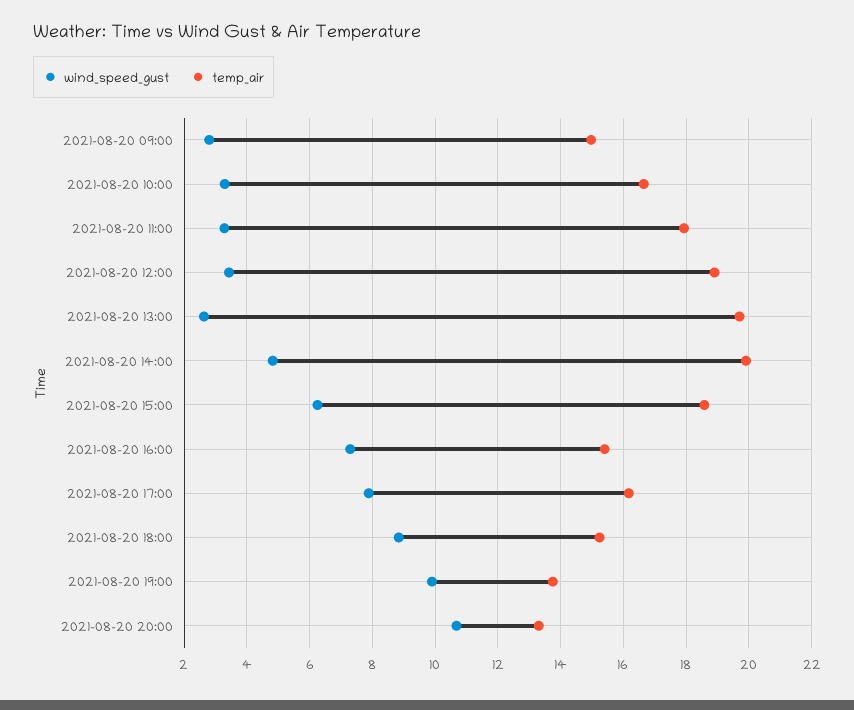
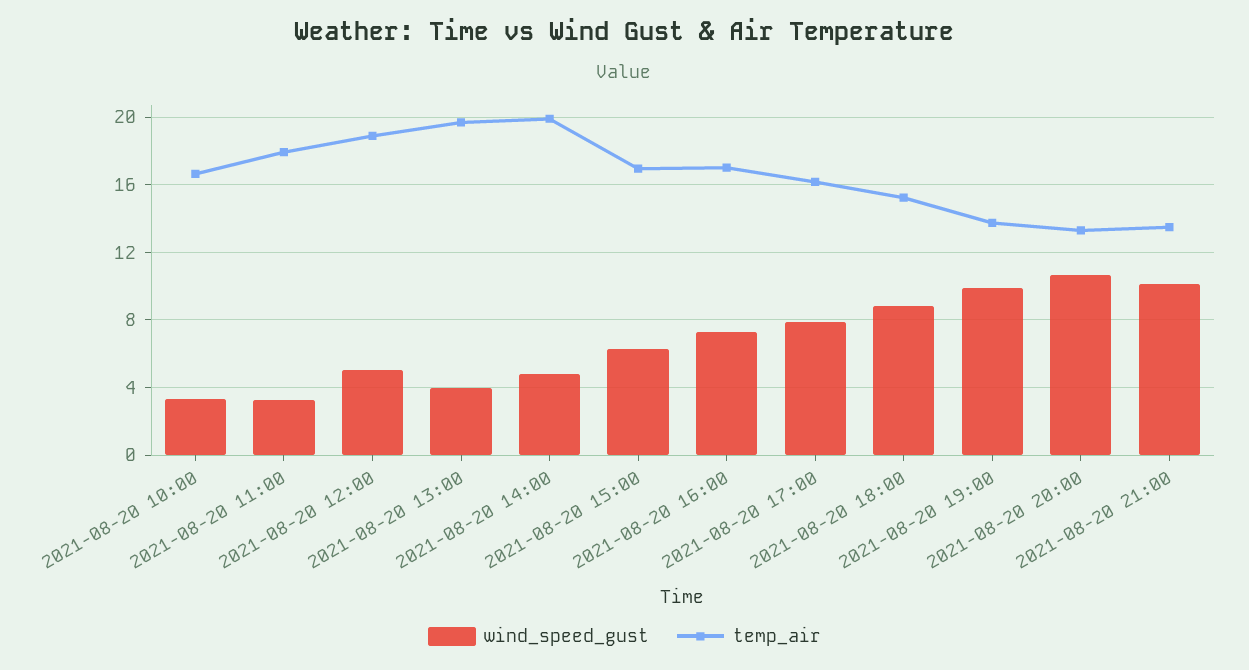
wind_speed_gust, 2021-08-20 09:00: 2.8 -> none
temp_air, 2021-08-20 09:00: 15 -> none
wind_speed_gust, 2021-08-20 12:00: 3.4 -> 5
wind_speed_gust, 2021-08-20 13:00: 2.6 -> 4
temp_air, 2021-08-20 15:00: 18.6 -> 17
temp_air, 2021-08-20 16:00: 15.4 -> 17
wind_speed_gust, 2021-08-20 21:00: none -> 10
temp_air, 2021-08-20 21:00: none -> 13.5

